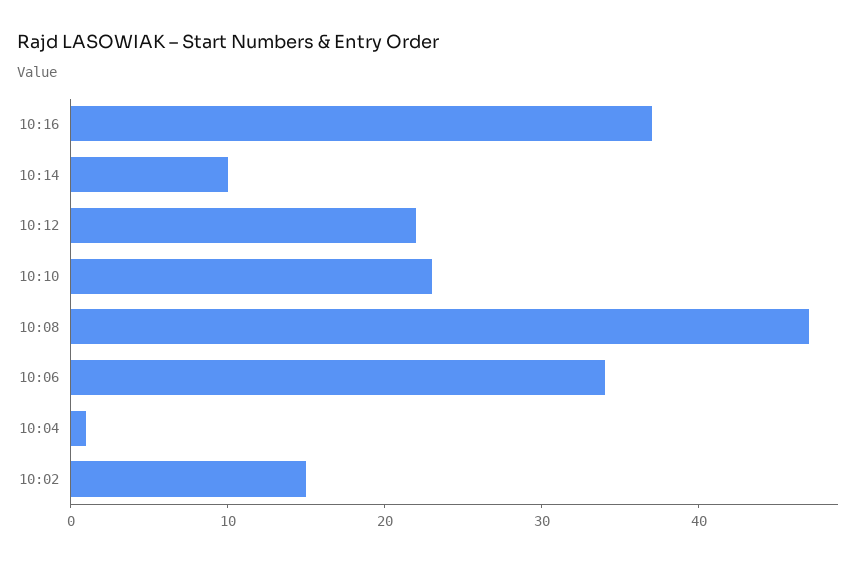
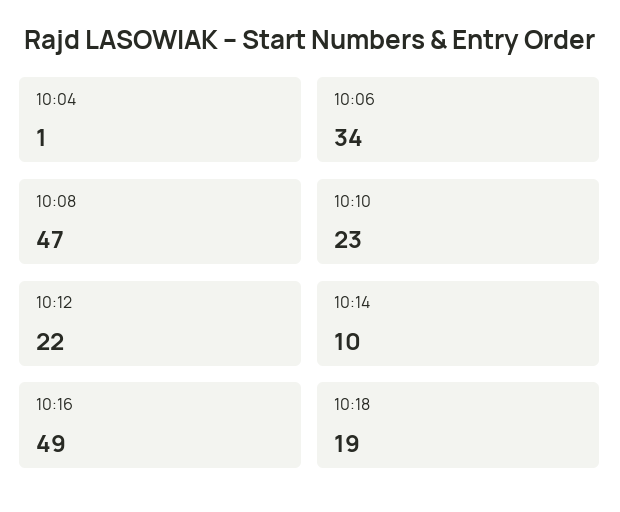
10:16: 37 -> 49
10:02: 15 -> none
10:18: none -> 19

